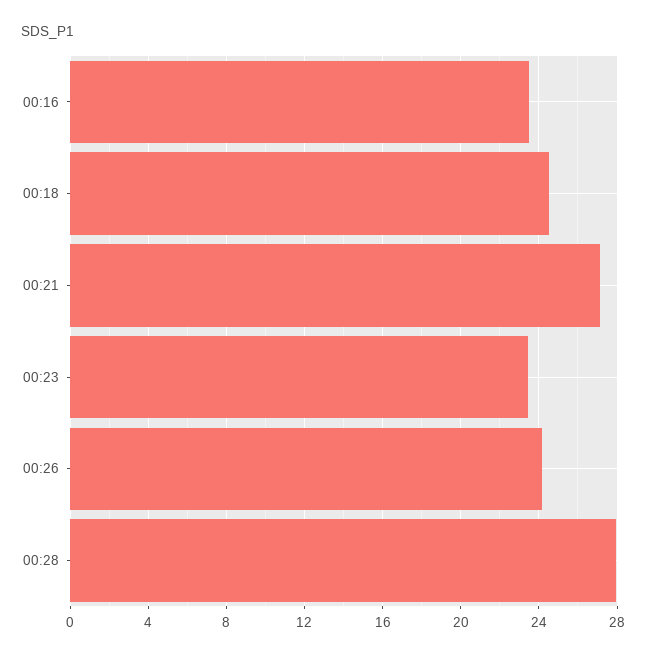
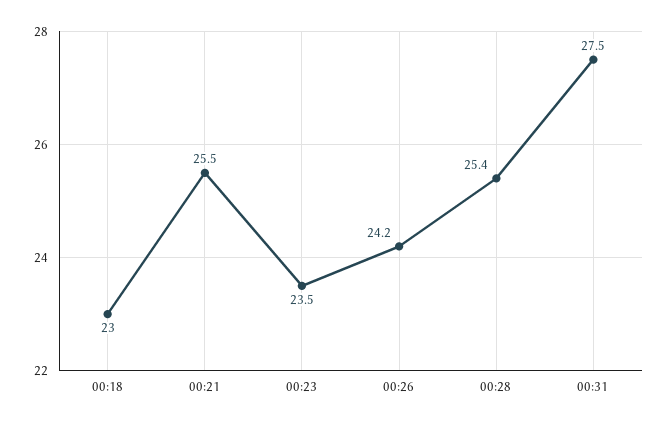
00:16: 23.5 -> none
00:18: 24.5 -> 23
00:21: 27 -> 25.5
00:28: 28 -> 25.4
00:31: none -> 27.5

